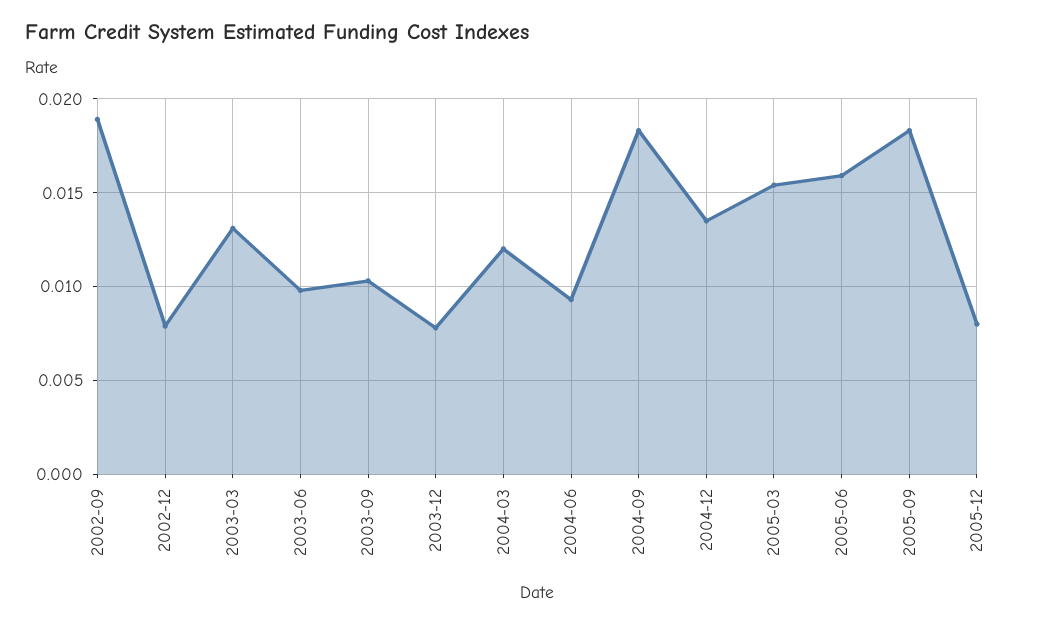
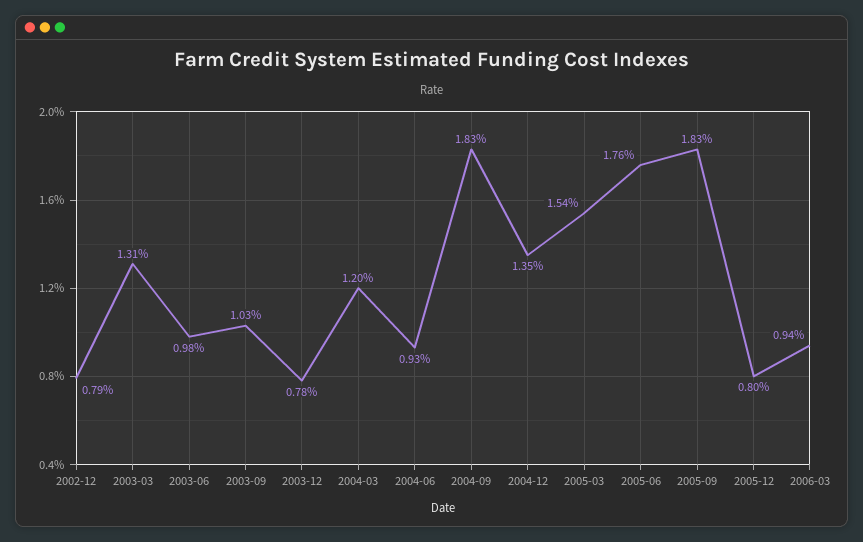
2002-09: 0.019 -> none
2005-06: 0.016 -> 0.0176
2006-03: none -> 0.0094

